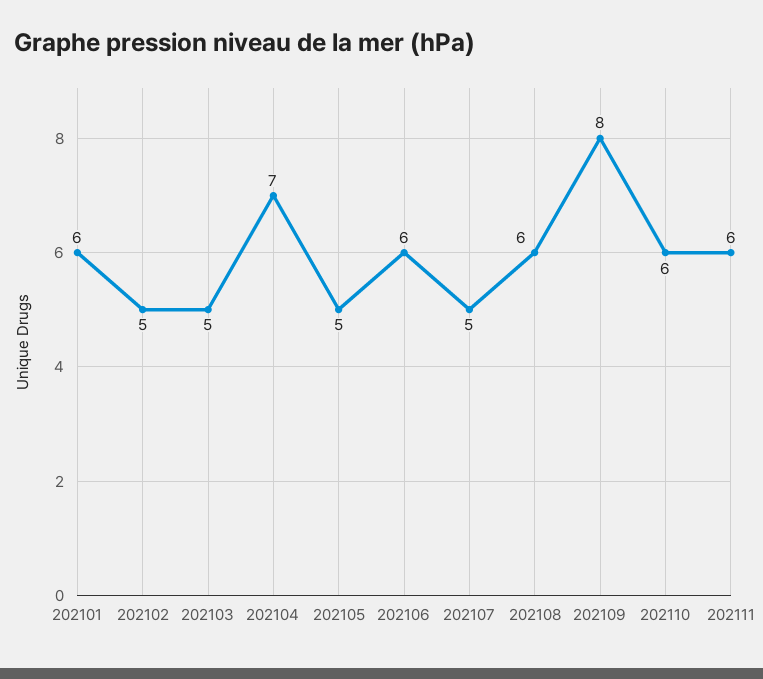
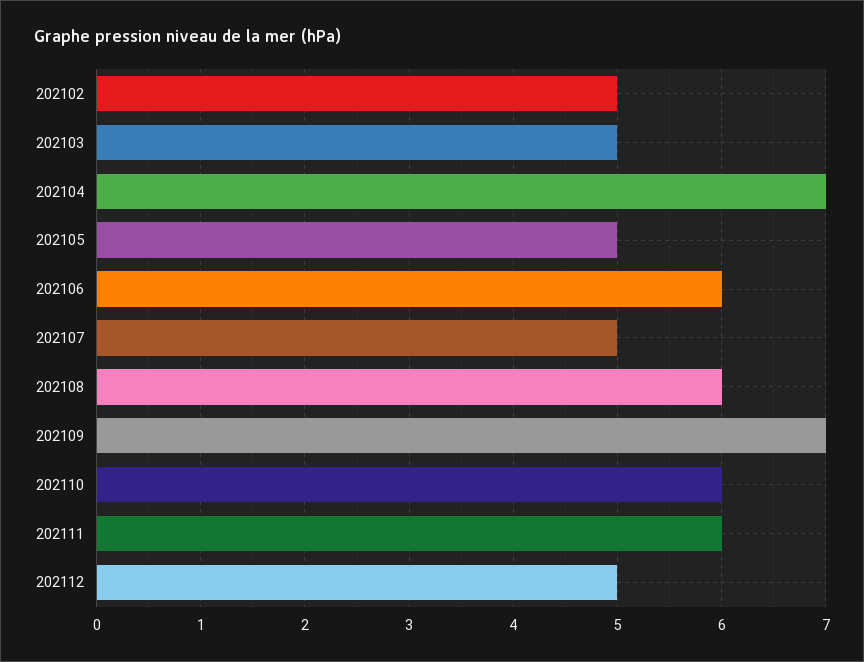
202101: 6 -> none
202109: 8 -> 7
202112: none -> 5

